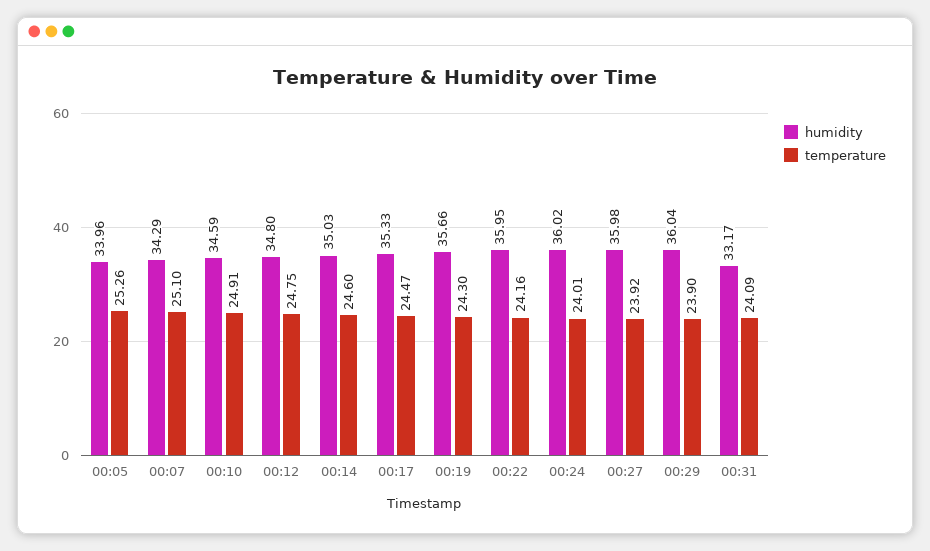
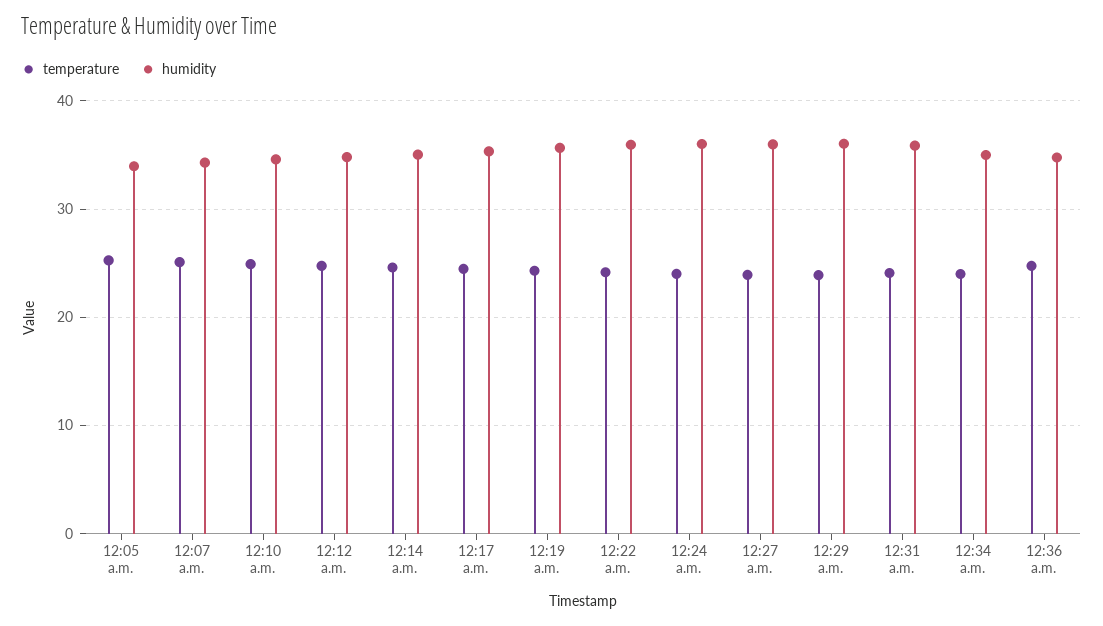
humidity, 00:31: 33.17 -> 36
temperature, 12:34 a.m.: none -> 24
humidity, 12:34 a.m.: none -> 35
temperature, 12:36 a.m.: none -> 25
humidity, 12:36 a.m.: none -> 35

